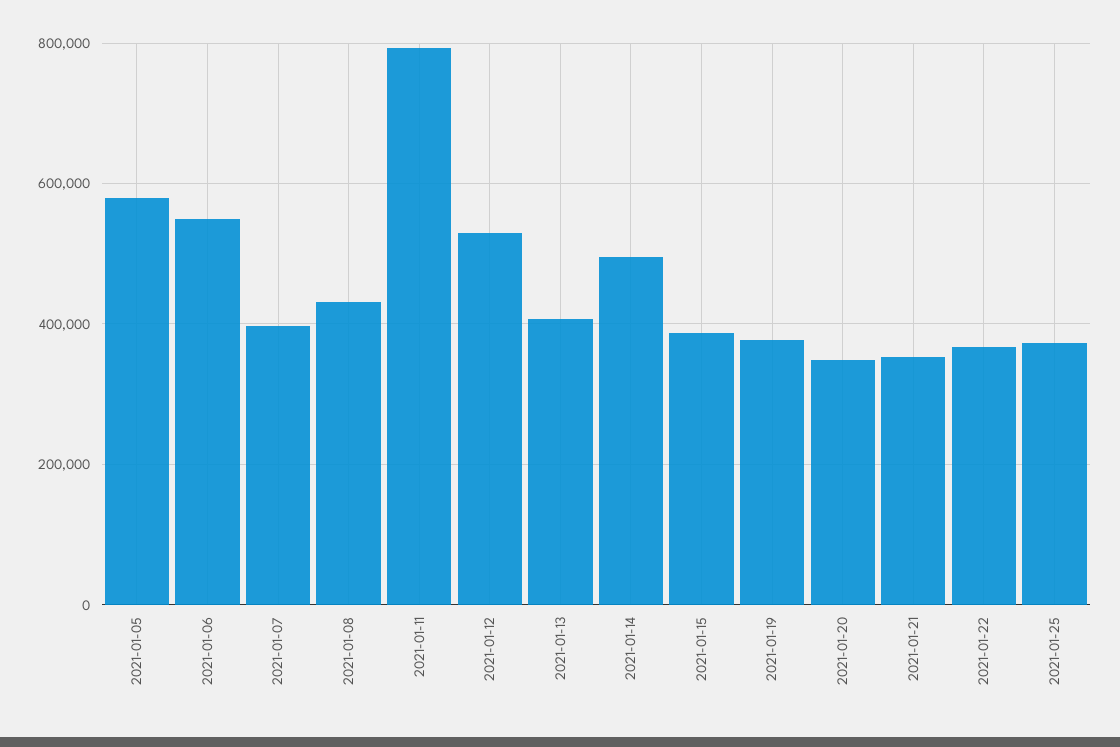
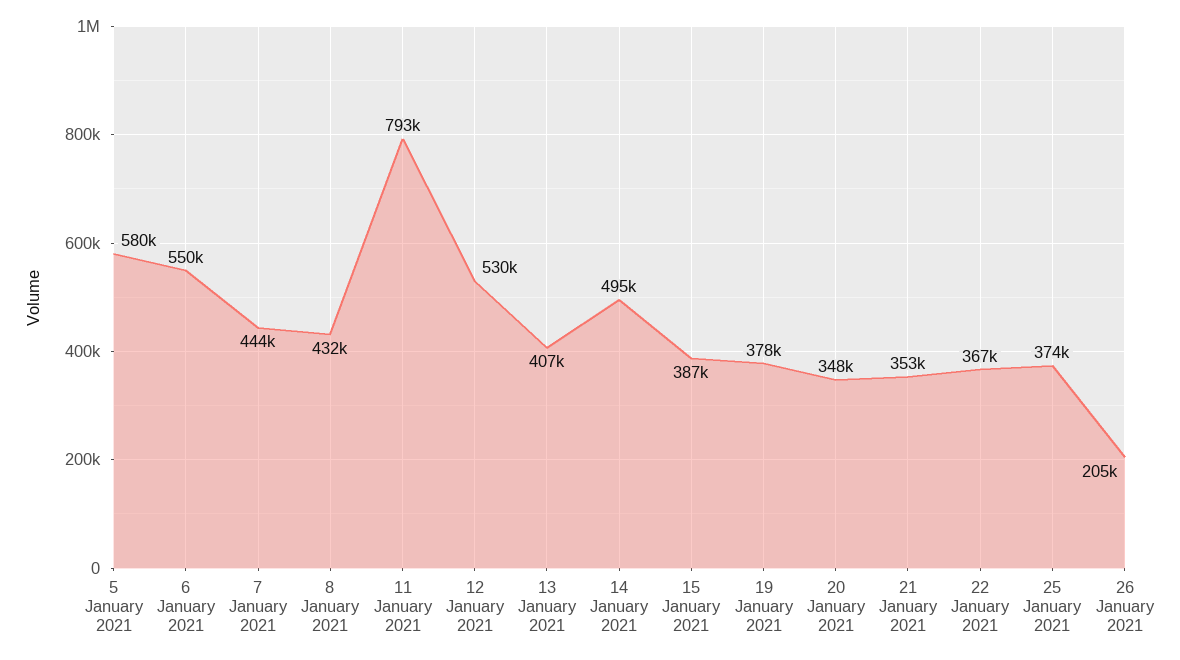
2021-01-07: 400000 -> 444000
26 January 2021: none -> 205000

